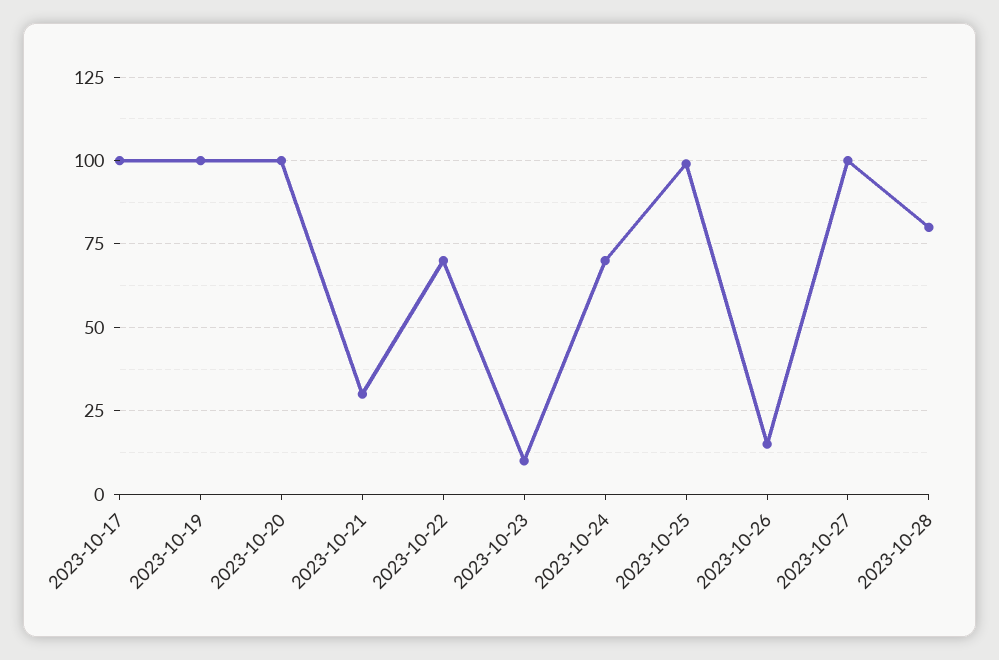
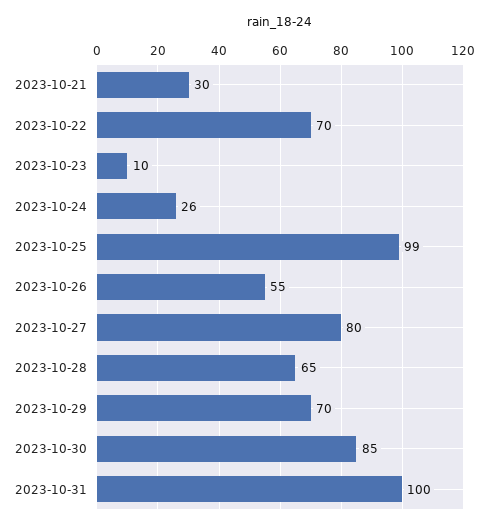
2023-10-17: 100 -> none
2023-10-19: 100 -> none
2023-10-20: 100 -> none
2023-10-24: 70 -> 26
2023-10-26: 15 -> 55
2023-10-27: 100 -> 80
2023-10-28: 80 -> 65
2023-10-29: none -> 70
2023-10-30: none -> 85
2023-10-31: none -> 100

